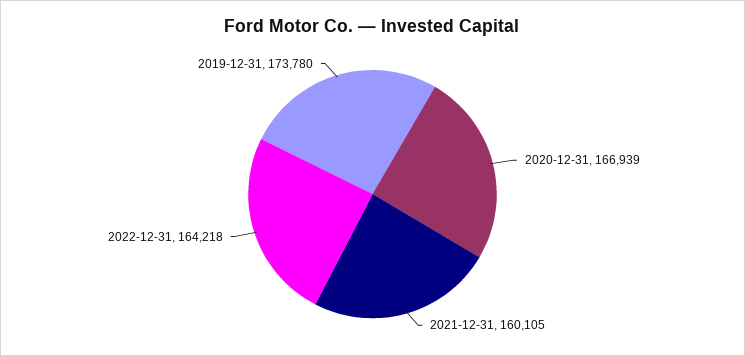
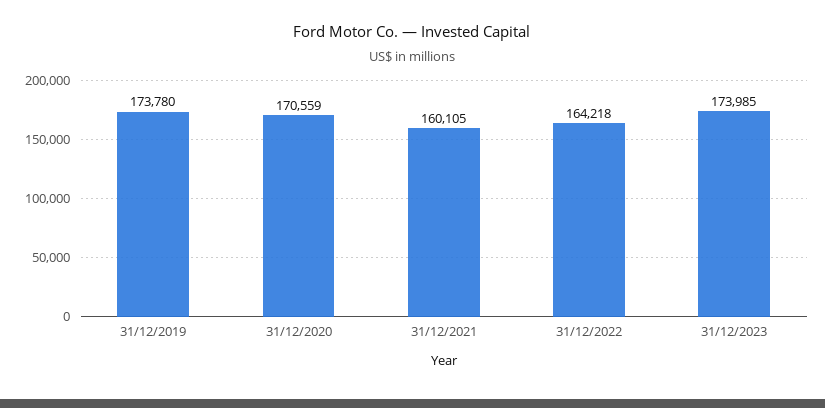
2020-12-31: 166939 -> 170559
31/12/2023: none -> 173985

